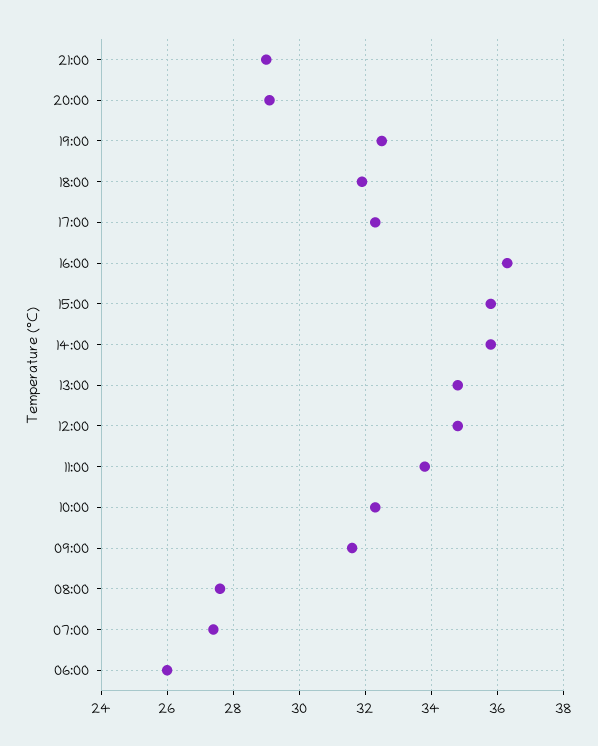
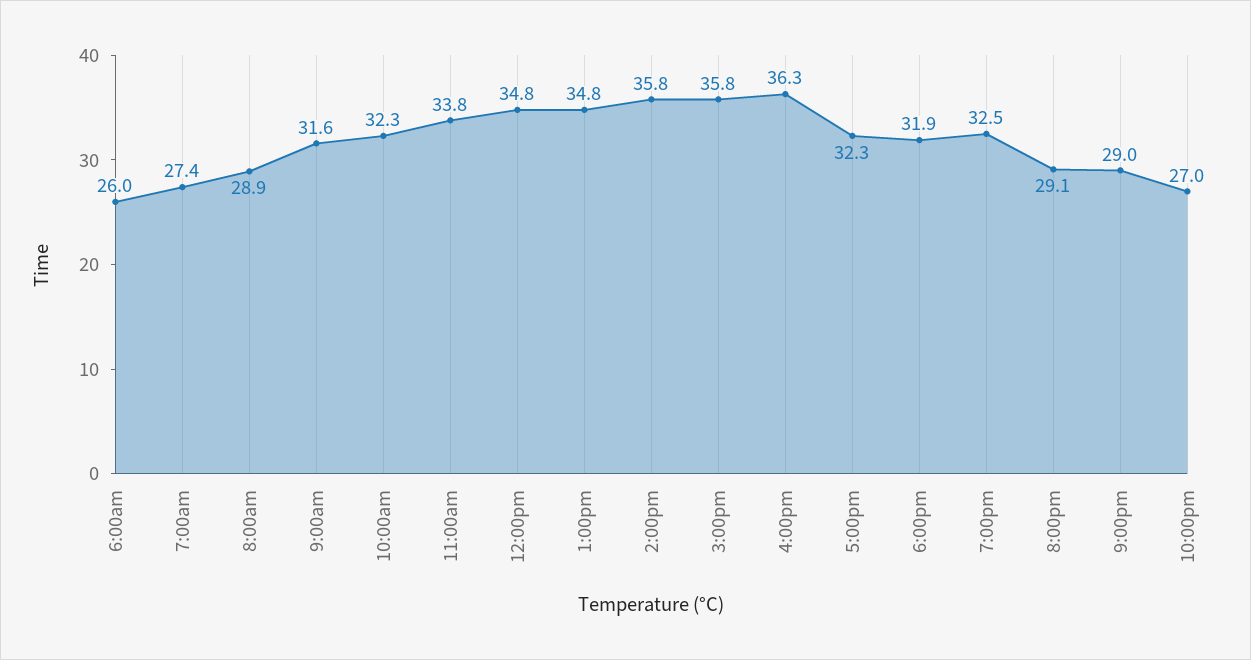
08:00: 27.5 -> 28.9
10:00pm: none -> 27

